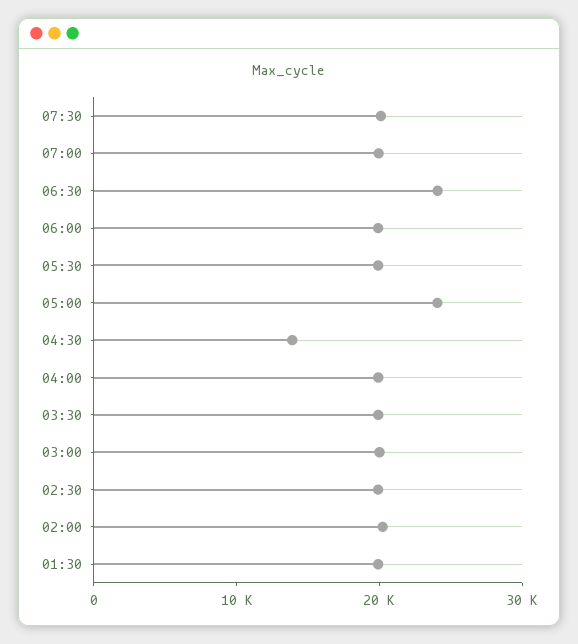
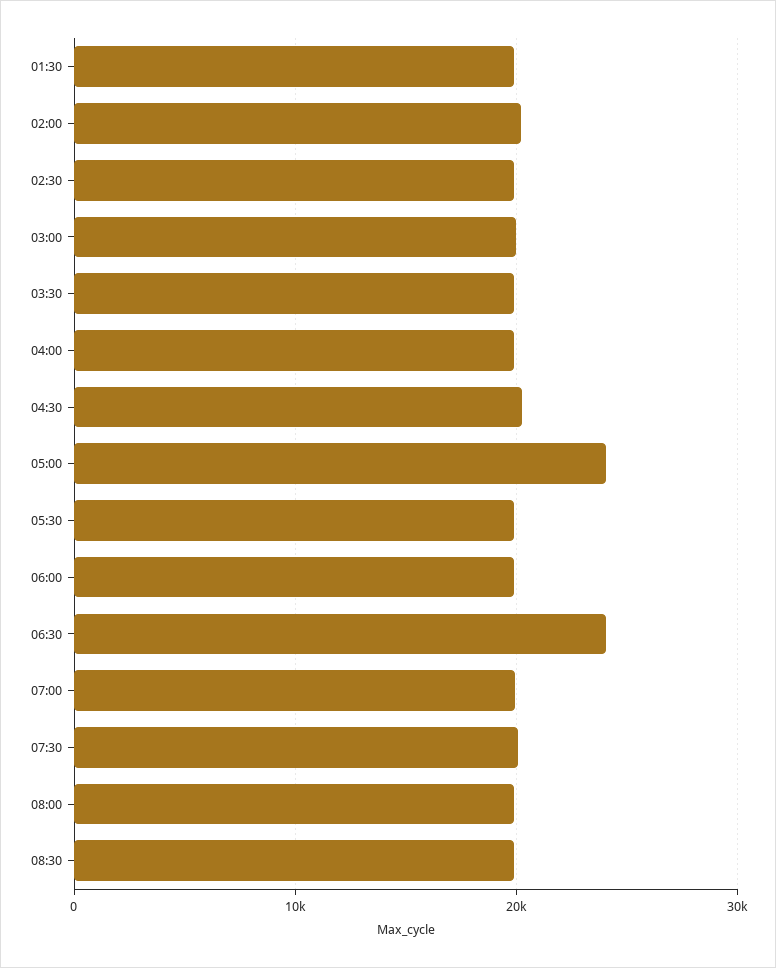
04:30: 14000 -> 20000
08:00: none -> 20000
08:30: none -> 20000

